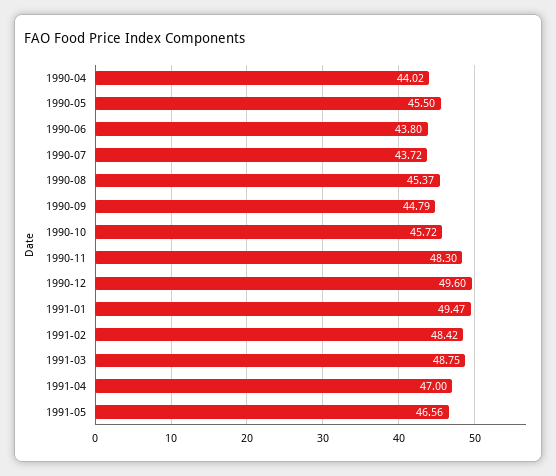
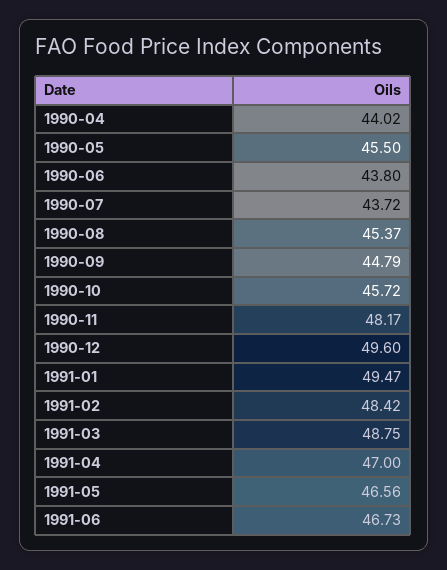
1990-11: 48.3 -> 48.17
1991-06: none -> 46.73

